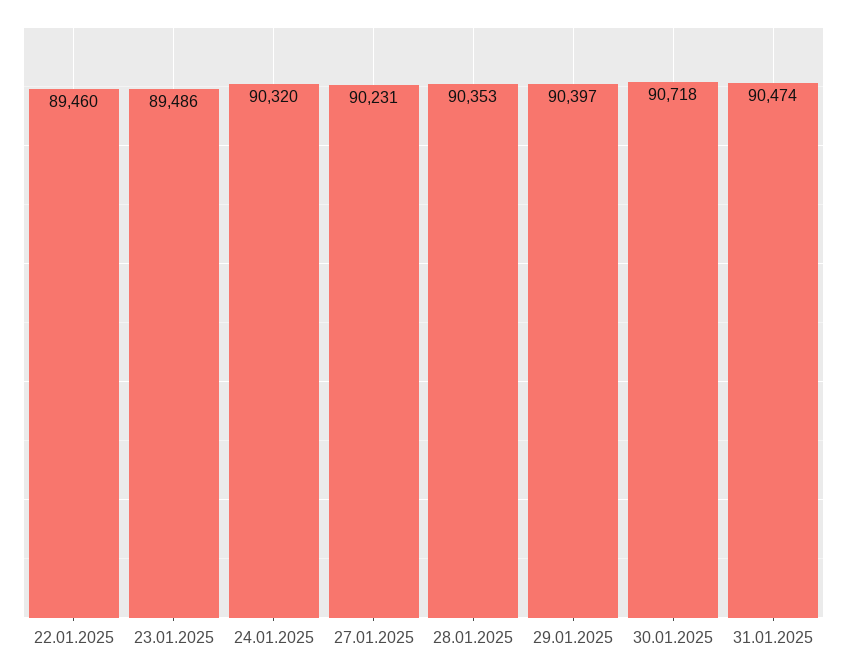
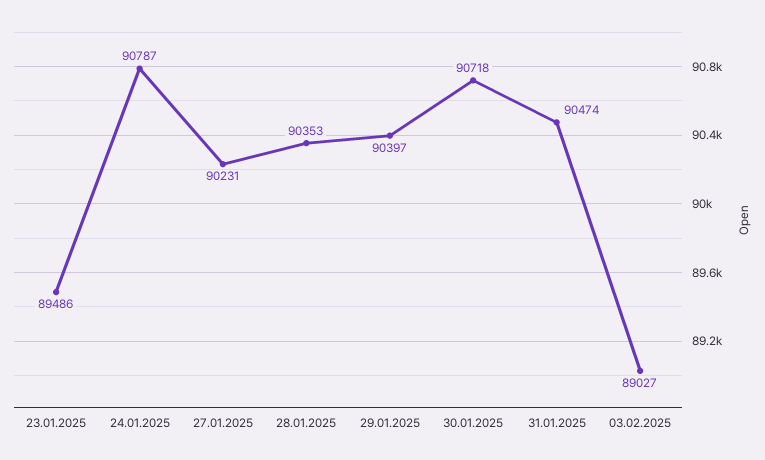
22.01.2025: 89460 -> none
24.01.2025: 90320 -> 90787
03.02.2025: none -> 89027

